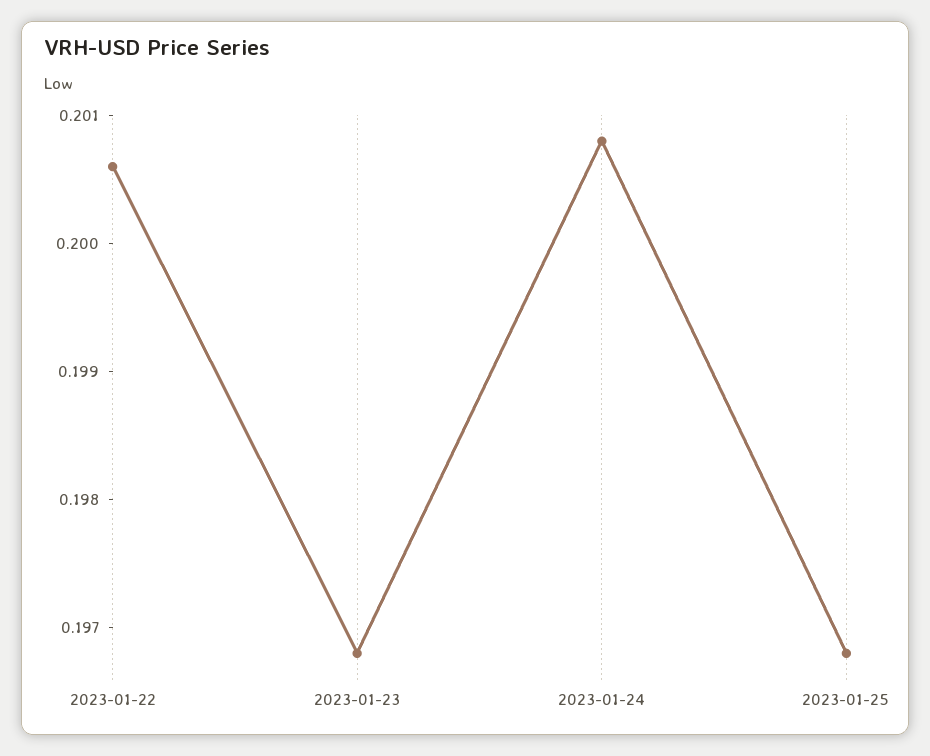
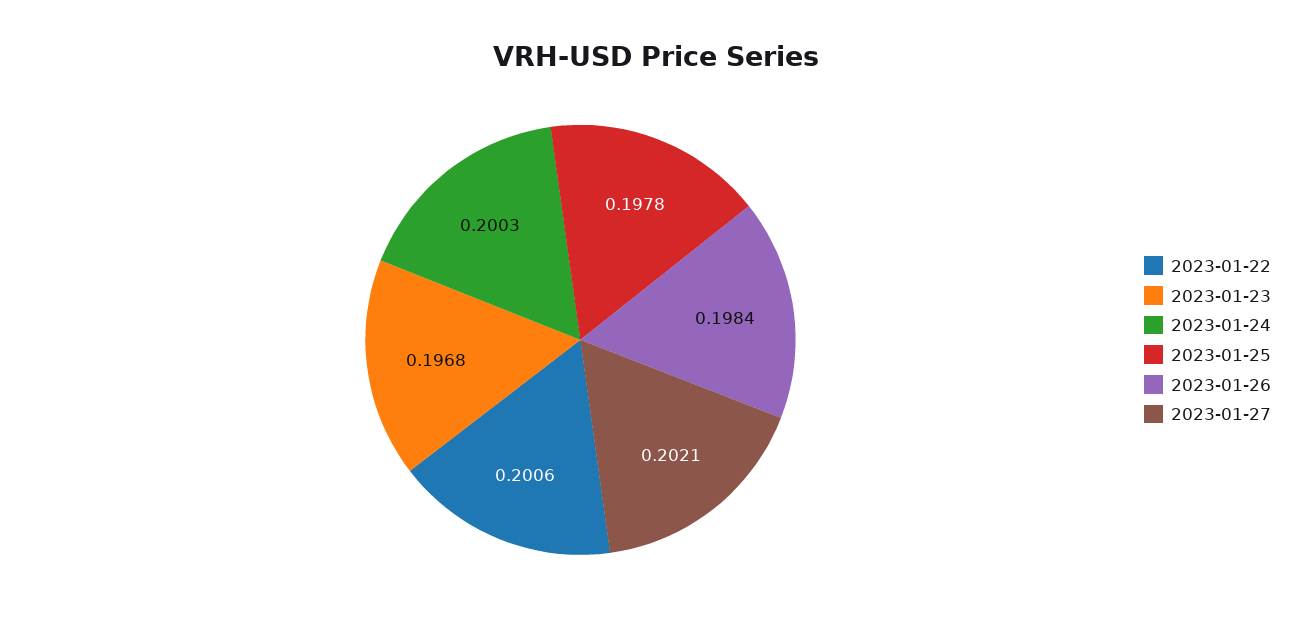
2023-01-24: 0.2008 -> 0.2003
2023-01-25: 0.1968 -> 0.1978
2023-01-26: none -> 0.1984
2023-01-27: none -> 0.2021

